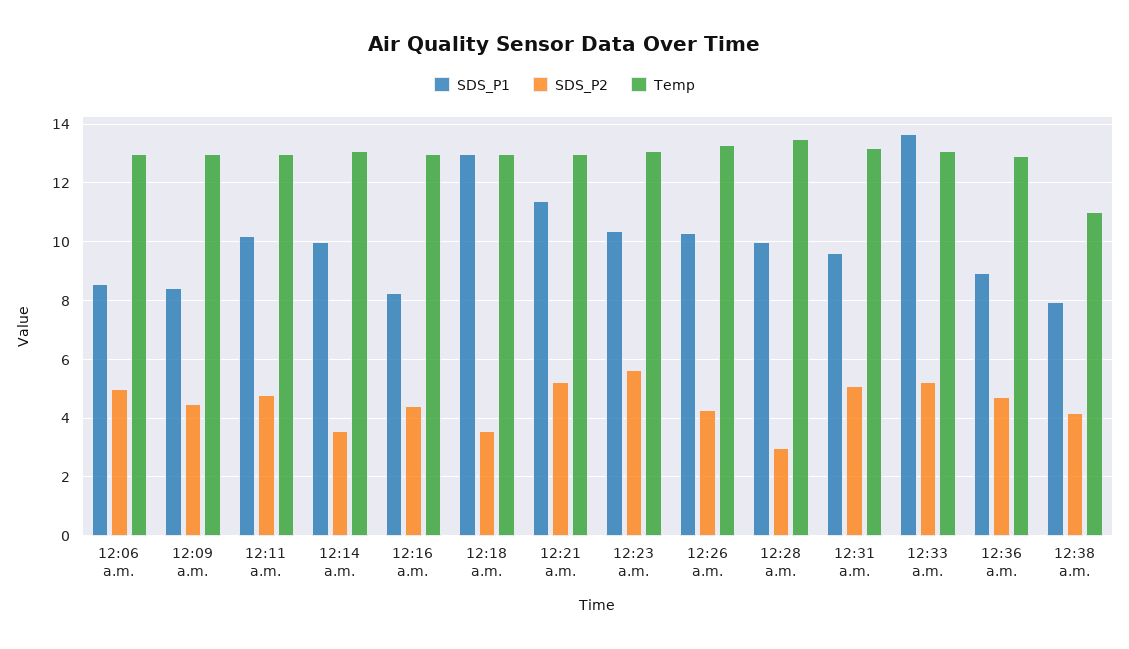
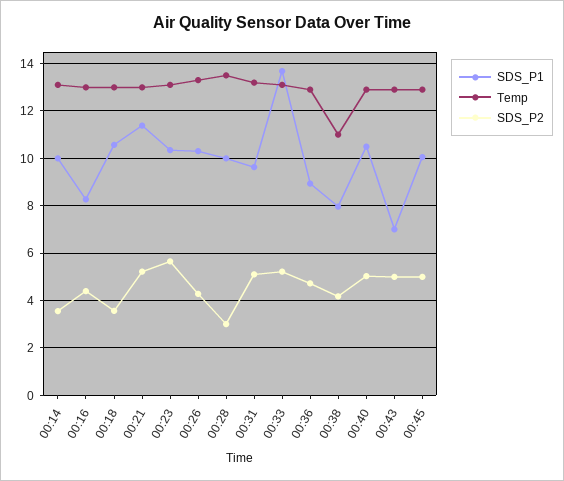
SDS_P1, 12:06 a.m.: 8.5 -> none
SDS_P2, 12:06 a.m.: 5 -> none
Temp, 12:06 a.m.: 13 -> none
SDS_P1, 12:09 a.m.: 8.5 -> none
SDS_P2, 12:09 a.m.: 4.5 -> none
Temp, 12:09 a.m.: 13 -> none
SDS_P1, 12:11 a.m.: 10.25 -> none
SDS_P2, 12:11 a.m.: 4.75 -> none
Temp, 12:11 a.m.: 13 -> none
SDS_P1, 12:18 a.m.: 13 -> 10.5
SDS_P1, 00:40: none -> 10.5
Temp, 00:40: none -> 13
SDS_P2, 00:40: none -> 5
SDS_P1, 00:43: none -> 7
Temp, 00:43: none -> 13
SDS_P2, 00:43: none -> 5
SDS_P1, 00:45: none -> 10
Temp, 00:45: none -> 13
SDS_P2, 00:45: none -> 5

